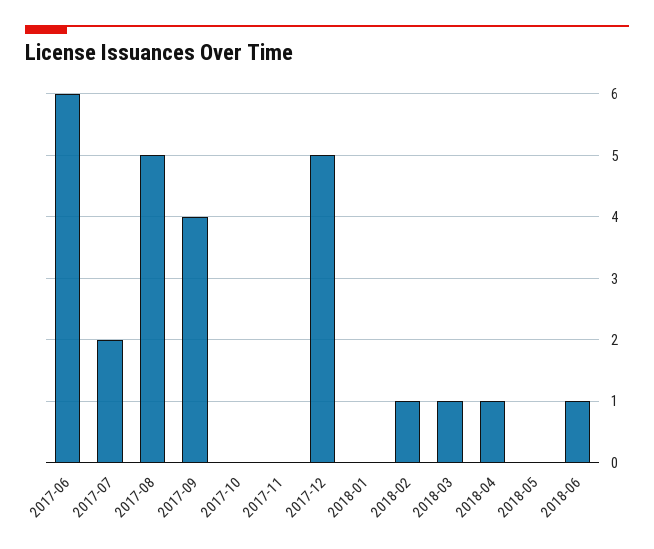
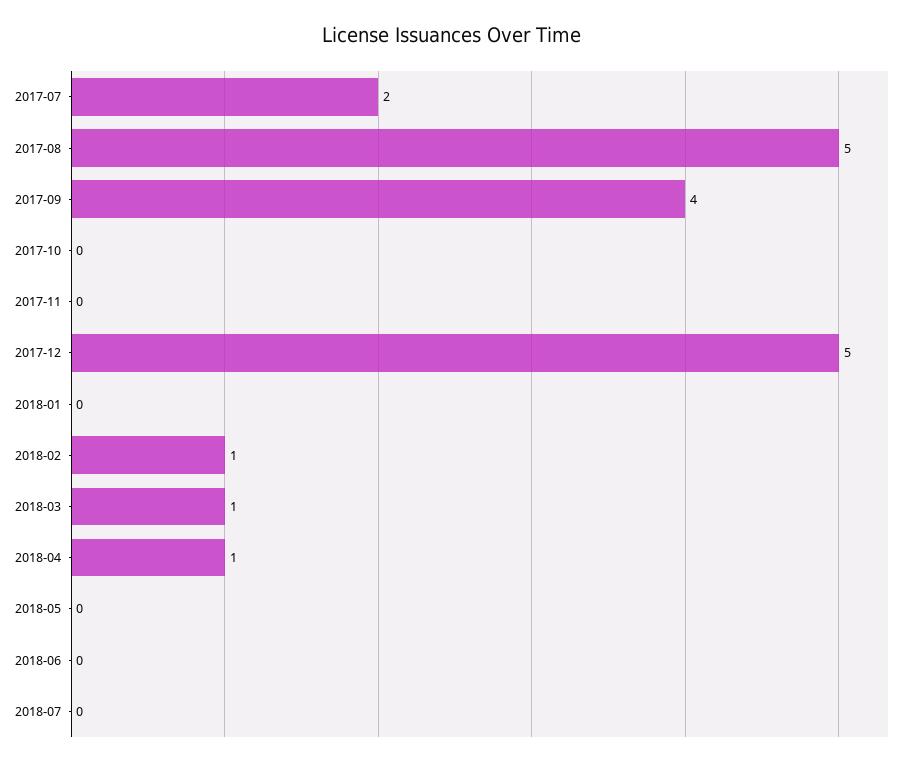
2017-06: 6 -> none
2018-06: 1 -> 0
2018-07: none -> 0

